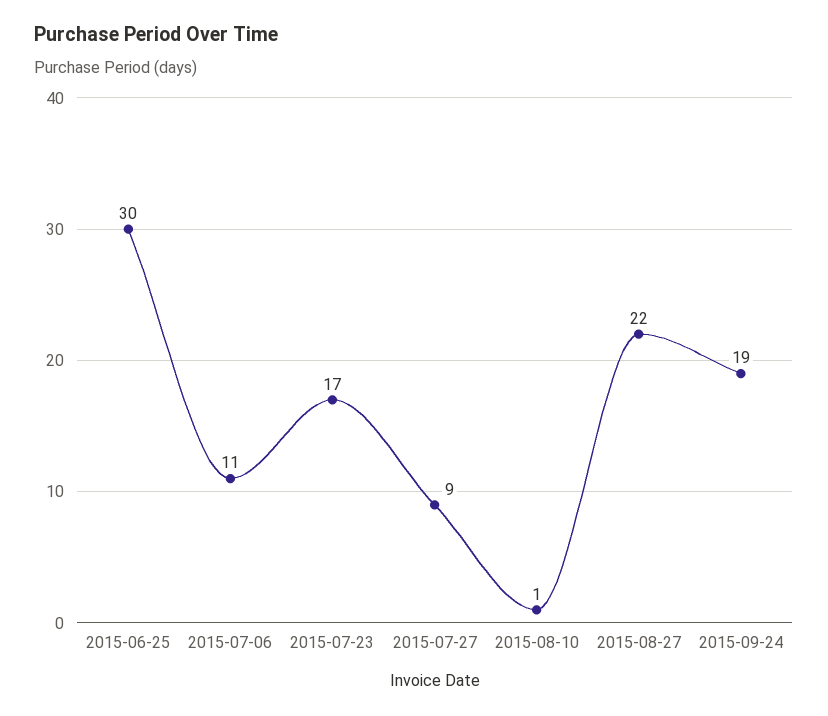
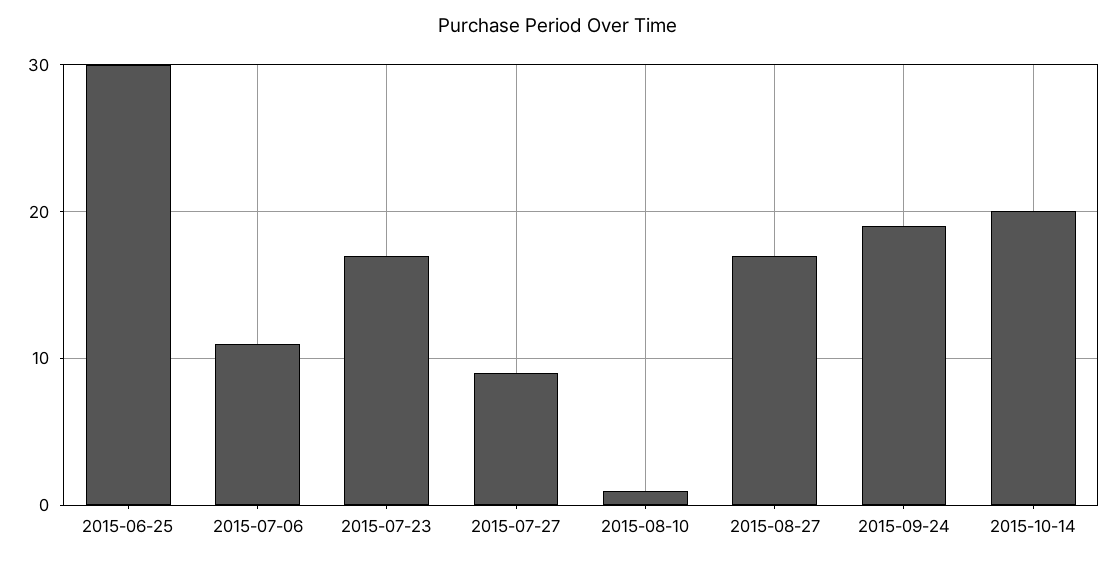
2015-08-27: 22 -> 17
2015-10-14: none -> 20

